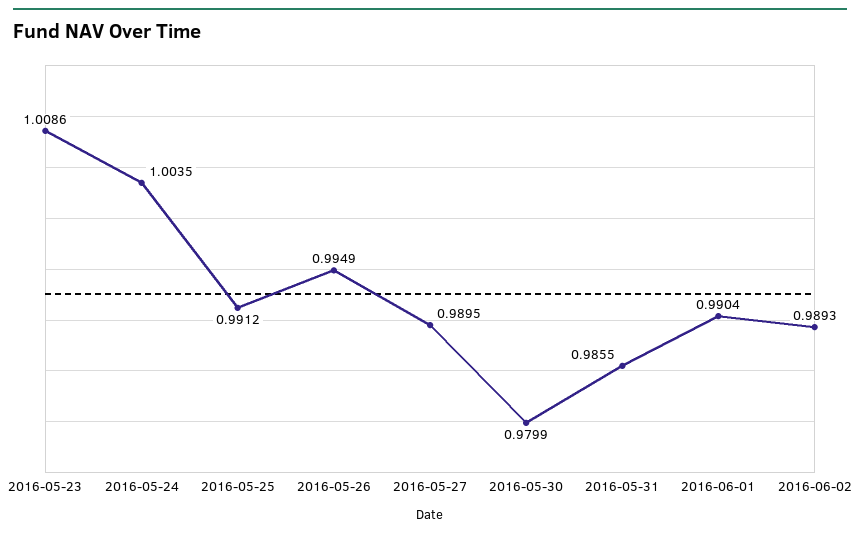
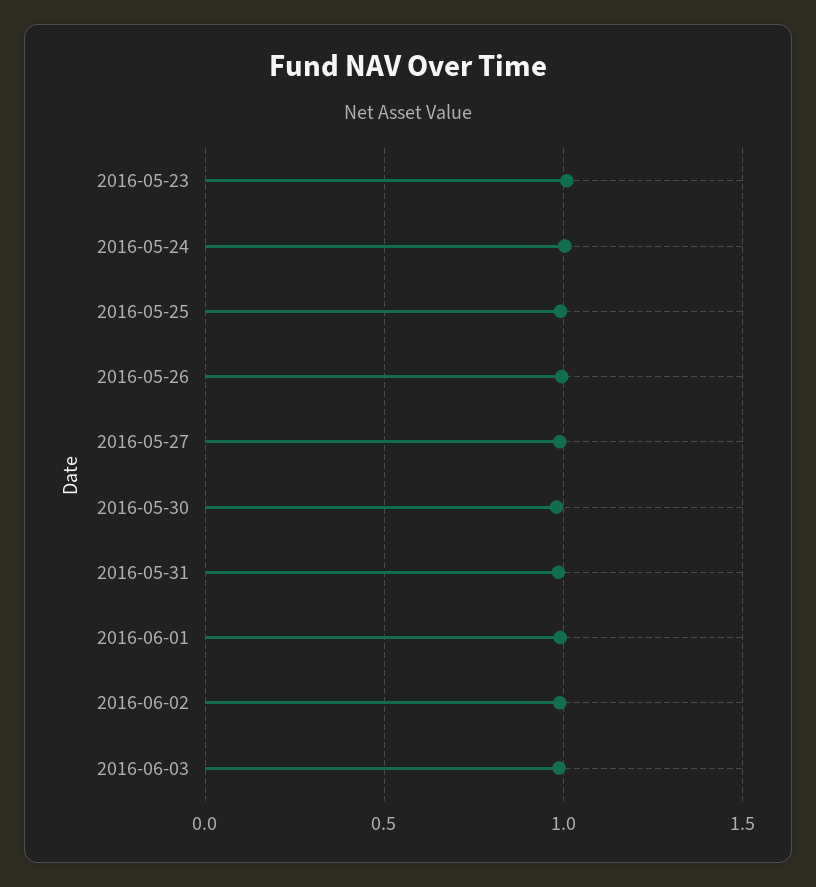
2016-06-03: none -> 1

